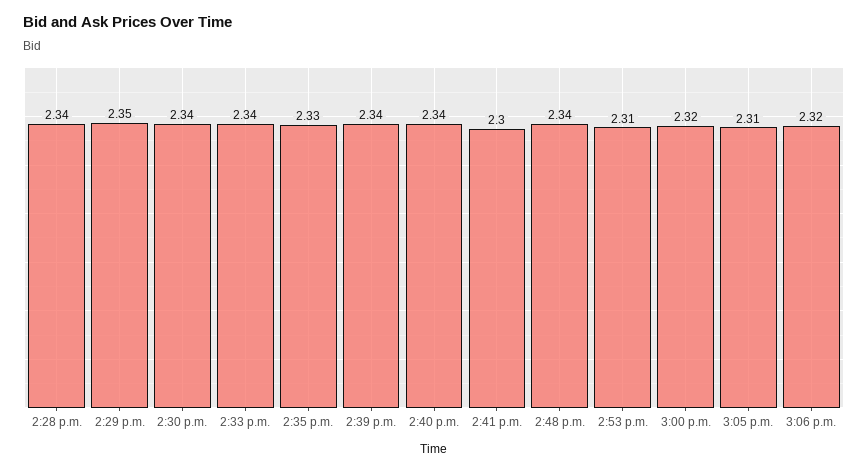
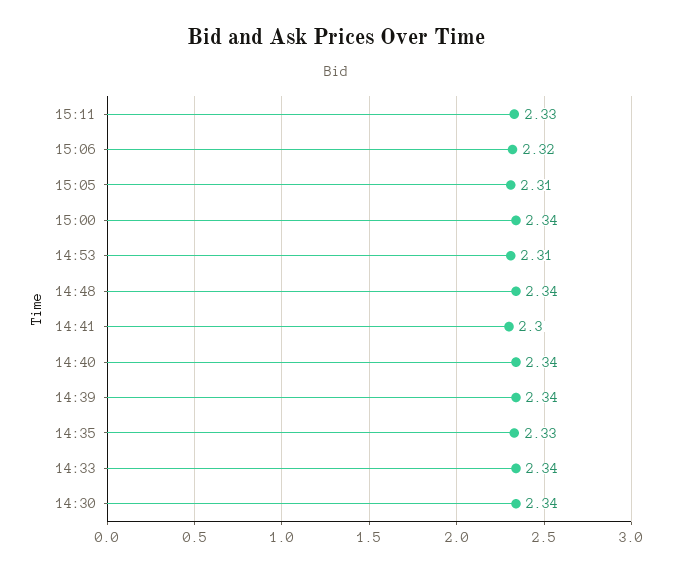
2:28 p.m.: 2.34 -> none
2:29 p.m.: 2.35 -> none
3:00 p.m.: 2.32 -> 2.34
15:11: none -> 2.33

